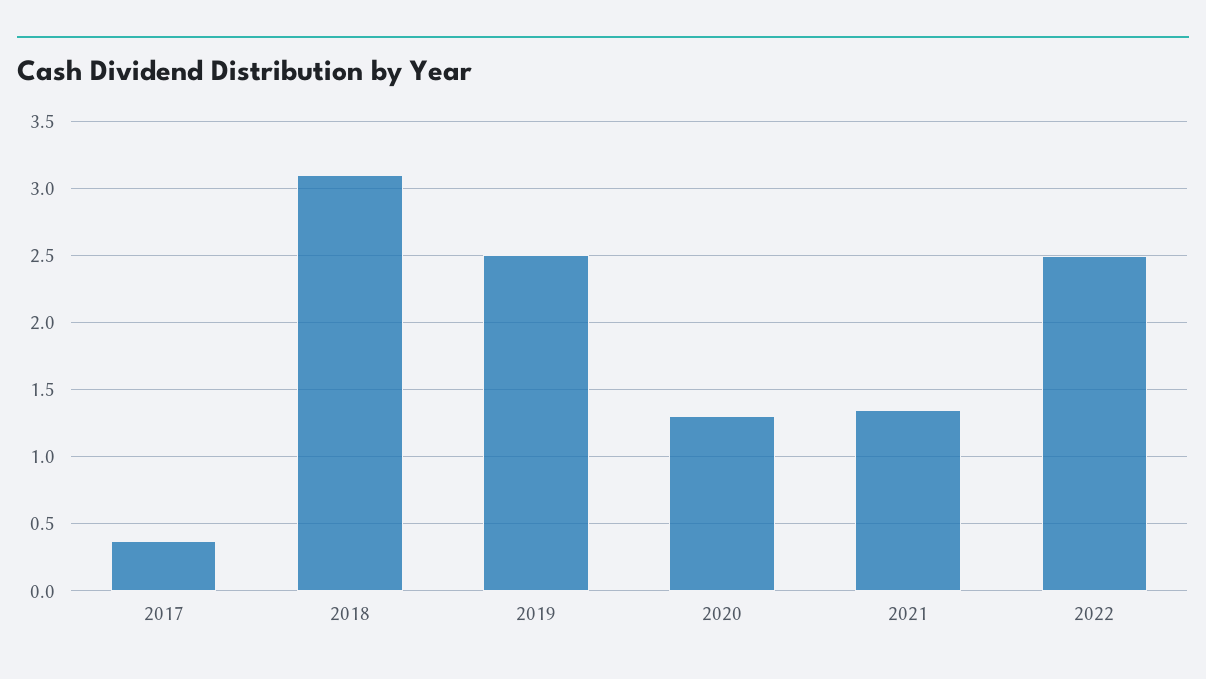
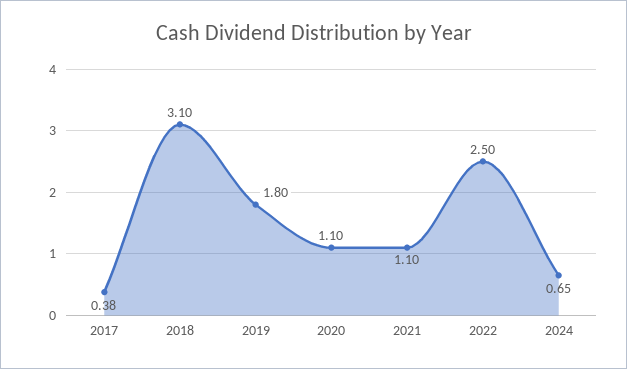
2019: 2.5 -> 1.8
2020: 1.3 -> 1.1
2021: 1.35 -> 1.1
2024: none -> 0.65

